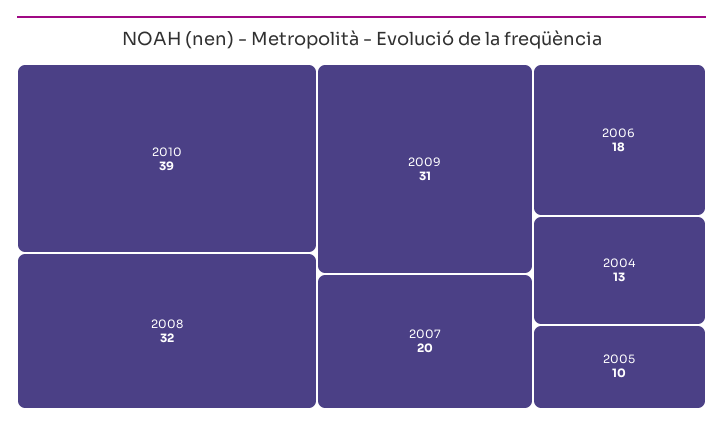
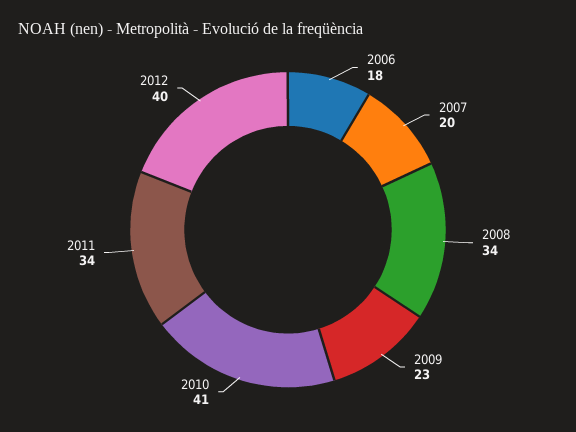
2010: 39 -> 41
2008: 32 -> 34
2009: 31 -> 23
2004: 13 -> none
2005: 10 -> none
2011: none -> 34
2012: none -> 40

